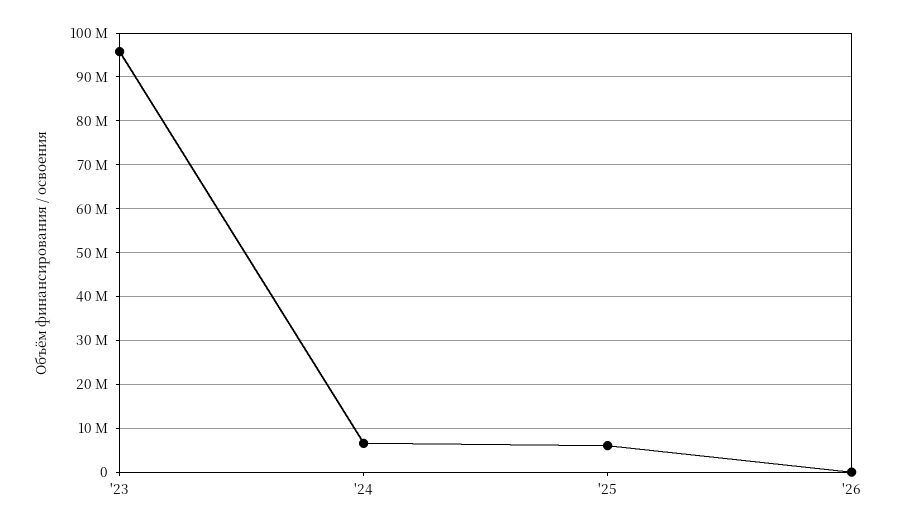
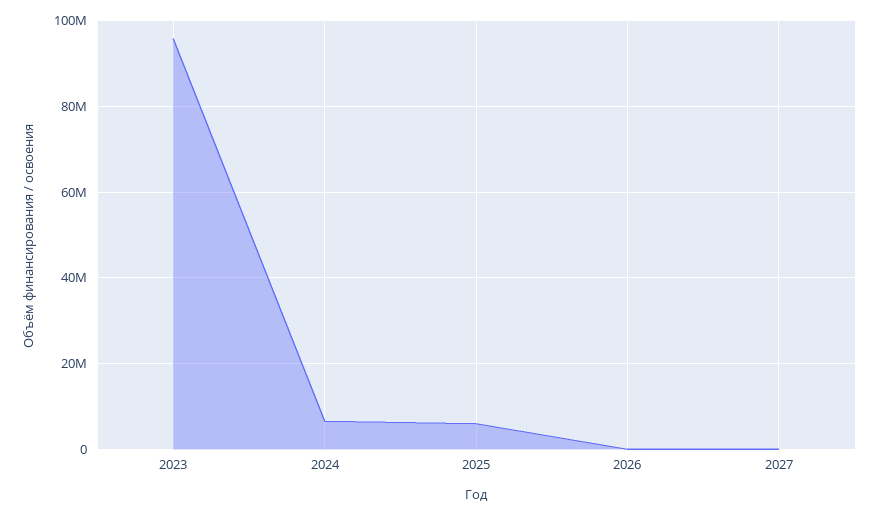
2027: none -> 0

